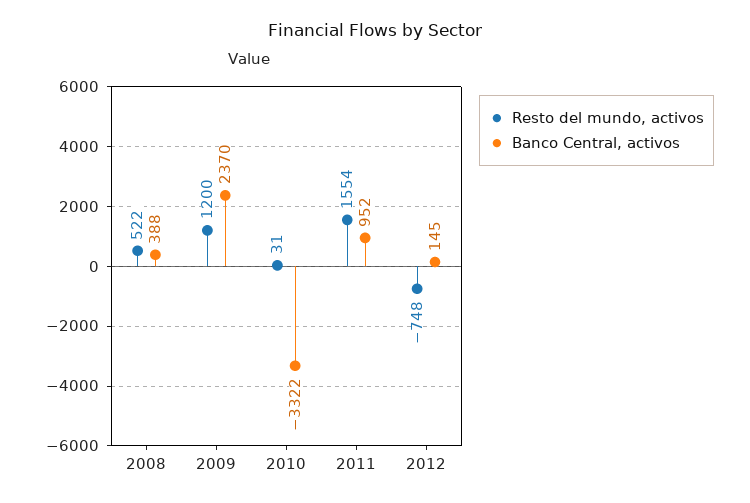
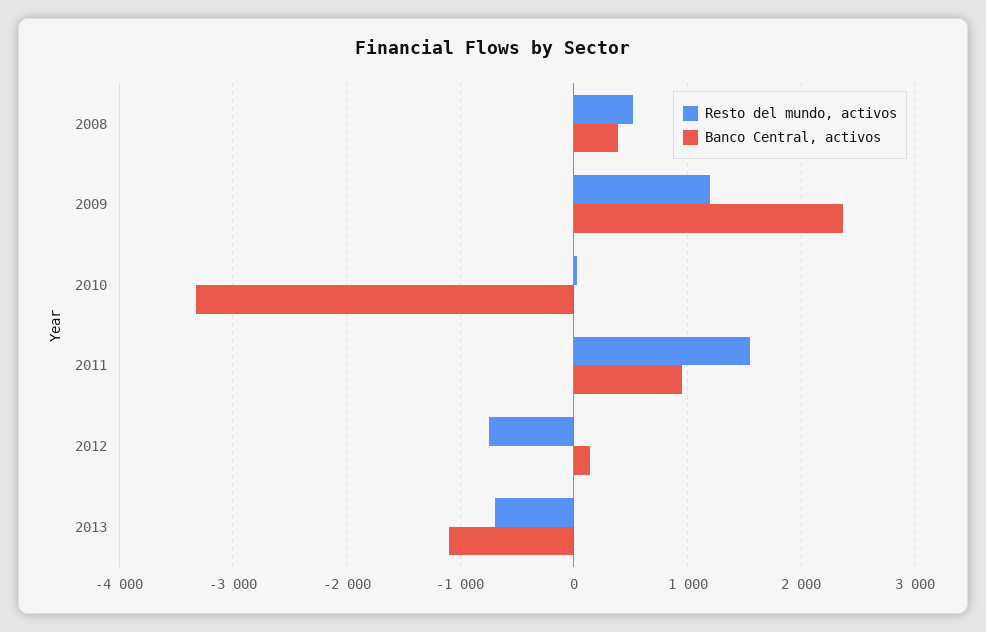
Resto del mundo, activos, 2013: none -> -700
Banco Central, activos, 2013: none -> -1100

